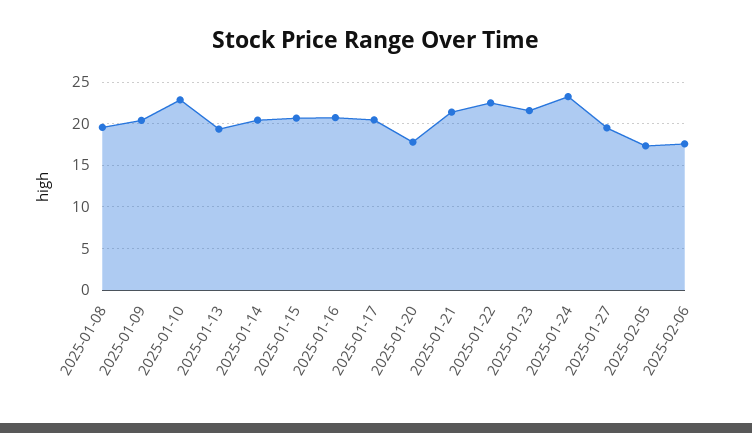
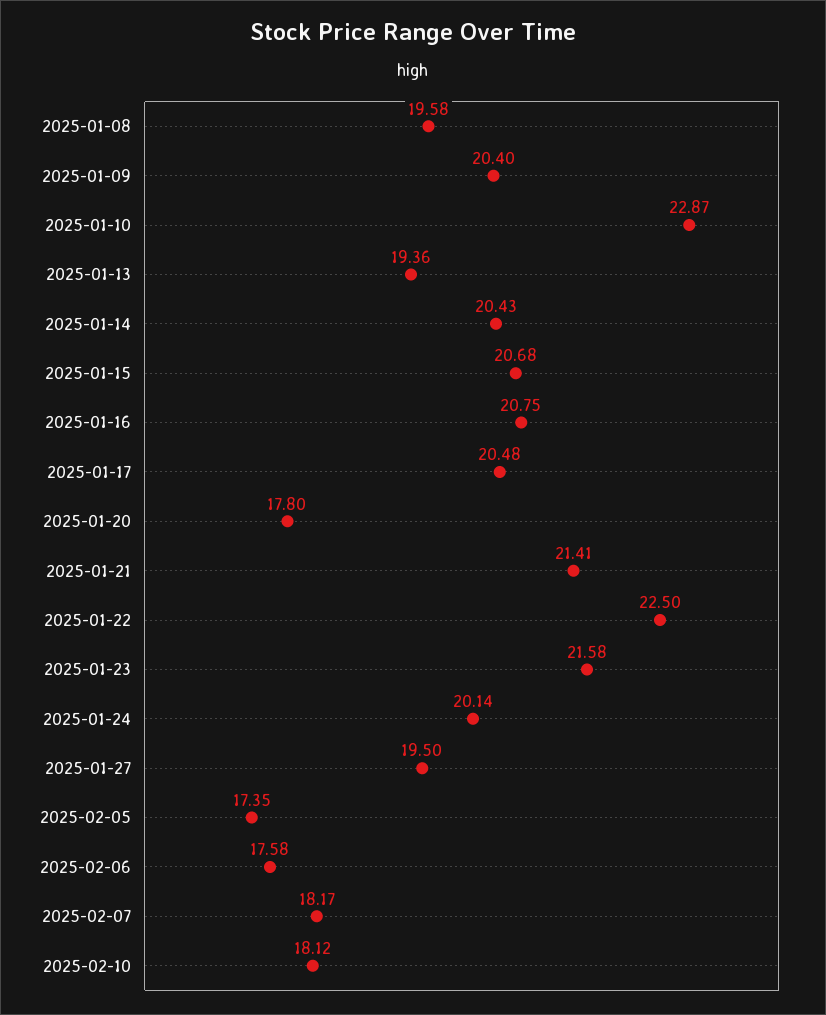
2025-01-24: 23 -> 20.14
2025-02-07: none -> 18.17
2025-02-10: none -> 18.12

